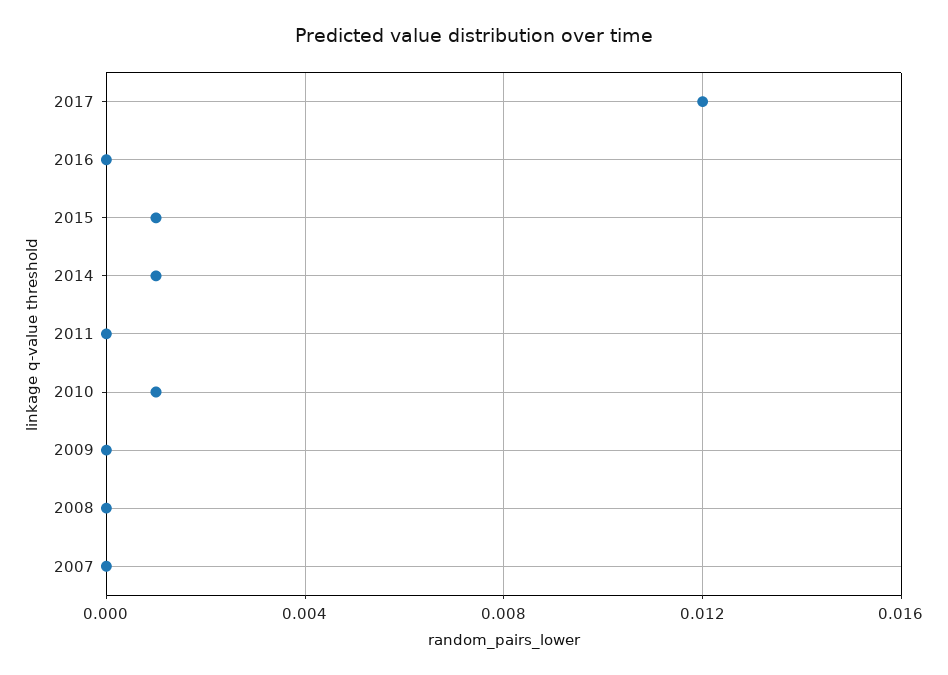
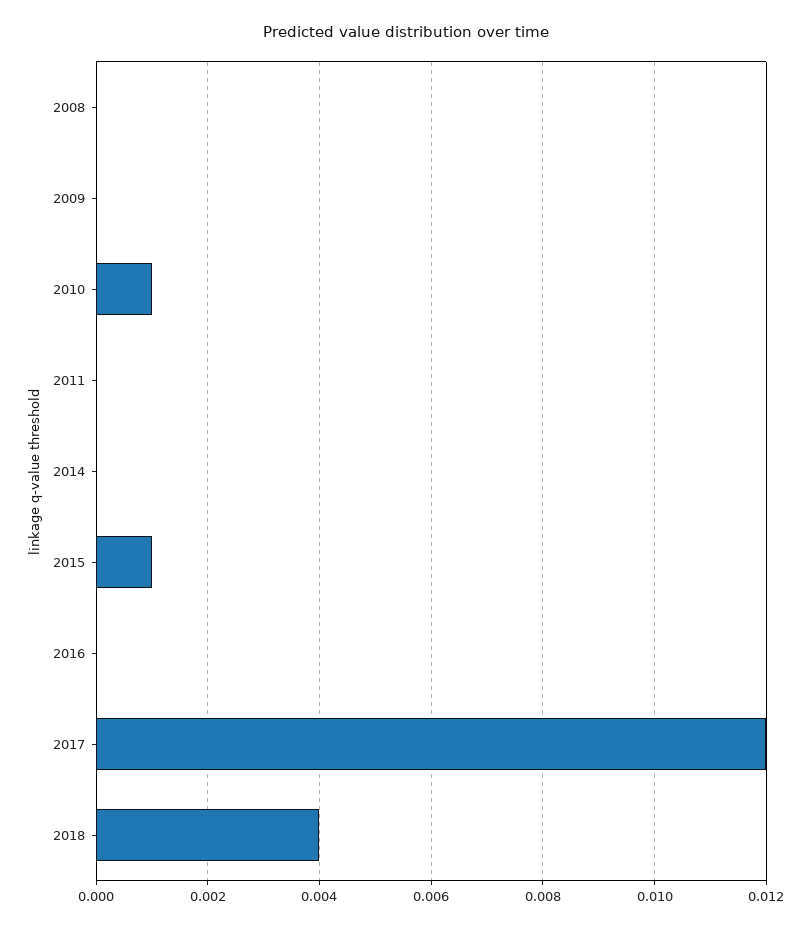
2014: 0.001 -> 0
2007: 0 -> none
2018: none -> 0.004

